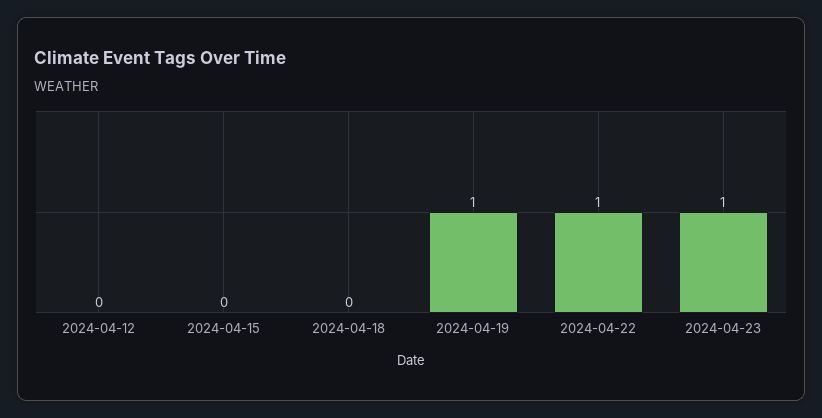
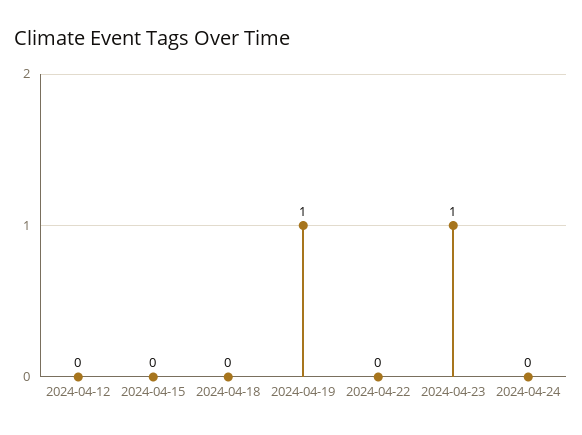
2024-04-22: 1 -> 0
2024-04-24: none -> 0

